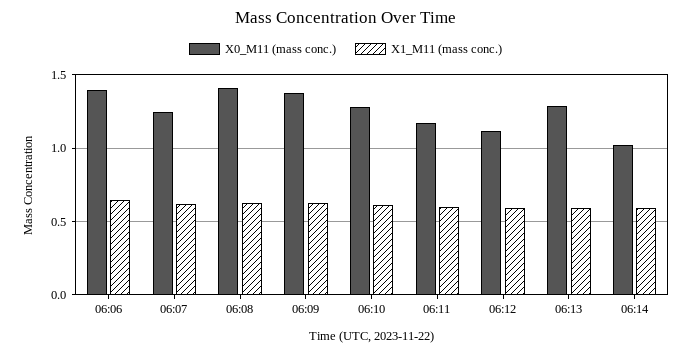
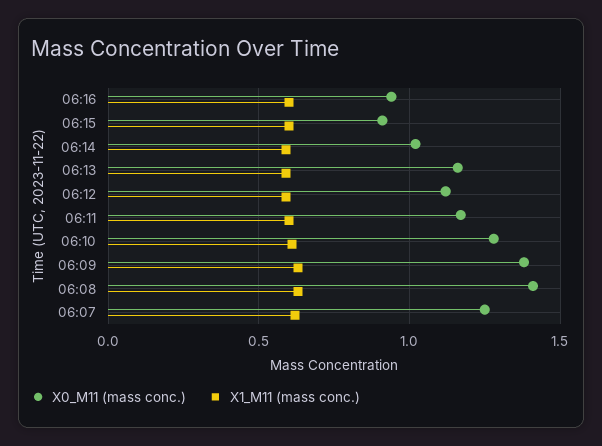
X0_M11 (mass conc.), 06:06: 1.4 -> none
X1_M11 (mass conc.), 06:06: 0.65 -> none
X0_M11 (mass conc.), 06:13: 1.3 -> 1.15
X0_M11 (mass conc.), 06:16: none -> 0.95
X1_M11 (mass conc.), 06:16: none -> 0.6
X0_M11 (mass conc.), 06:15: none -> 0.9
X1_M11 (mass conc.), 06:15: none -> 0.6

